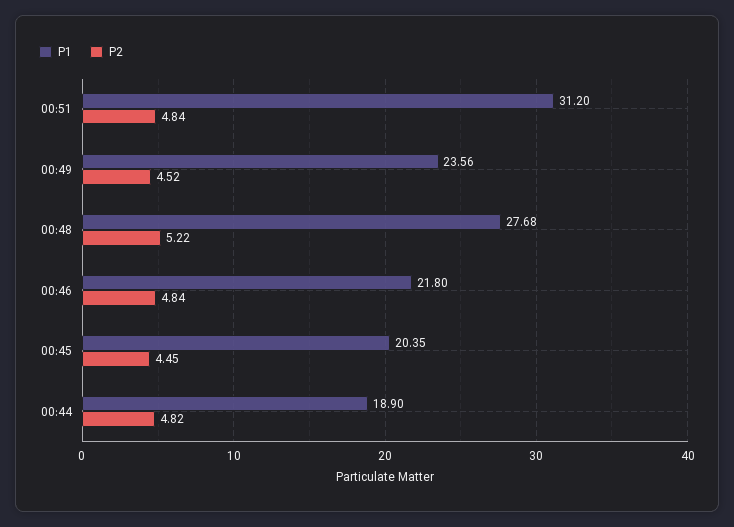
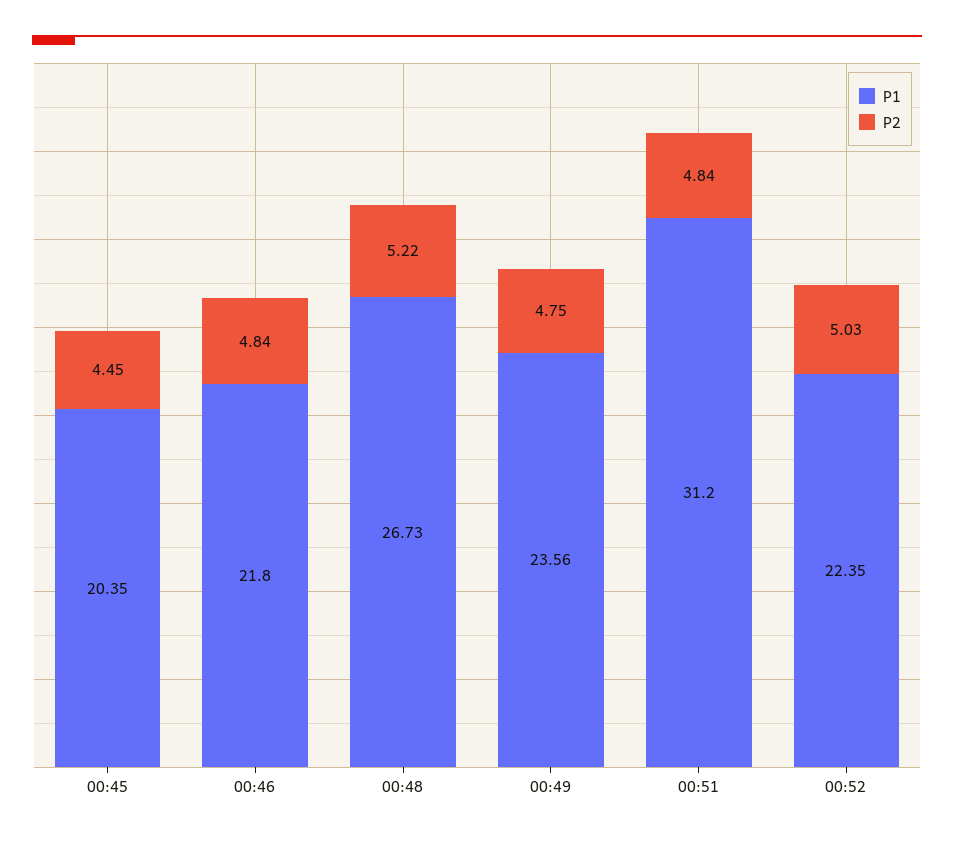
P2, 00:49: 4.52 -> 4.75
P1, 00:48: 27.68 -> 26.73
P1, 00:44: 18.9 -> none
P2, 00:44: 4.82 -> none
P1, 00:52: none -> 22.35
P2, 00:52: none -> 5.03

